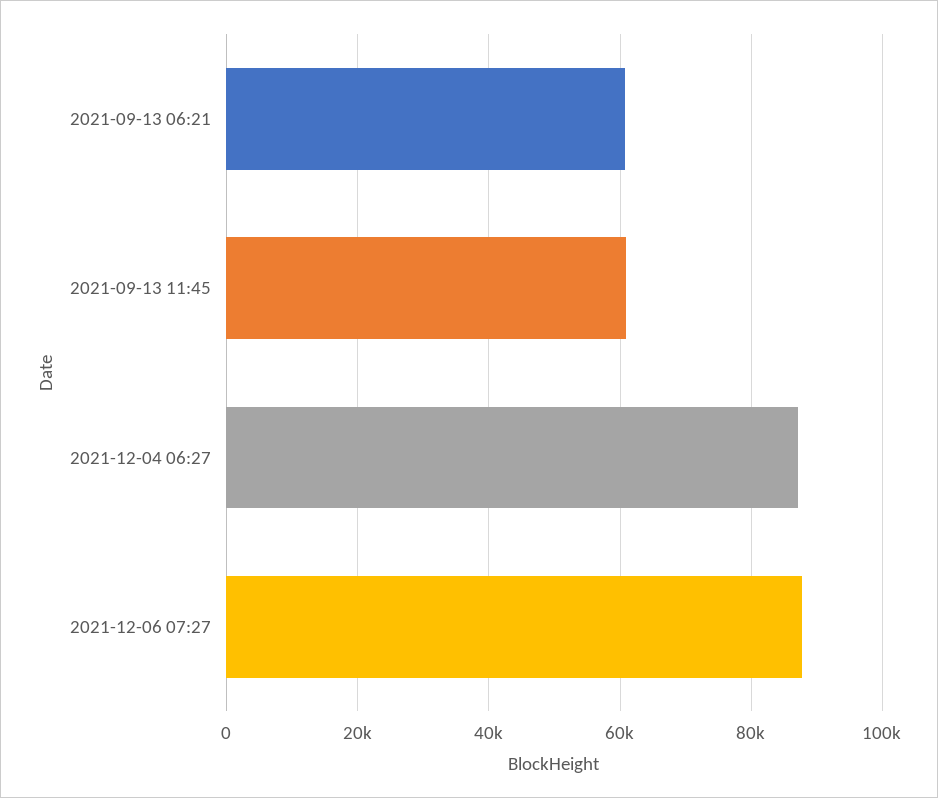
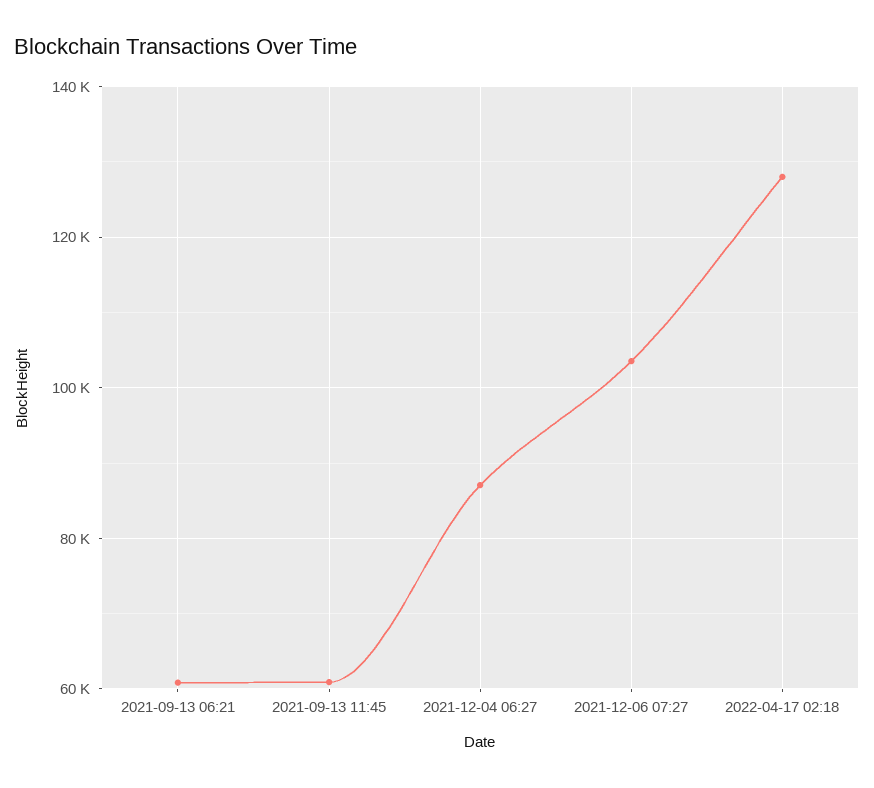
2021-12-06 07:27: 88000 -> 104000
2022-04-17 02:18: none -> 128000

